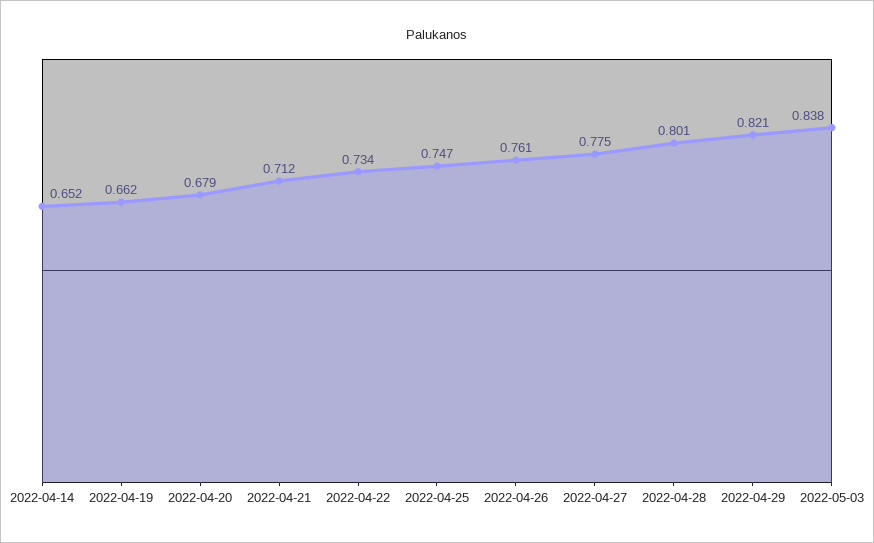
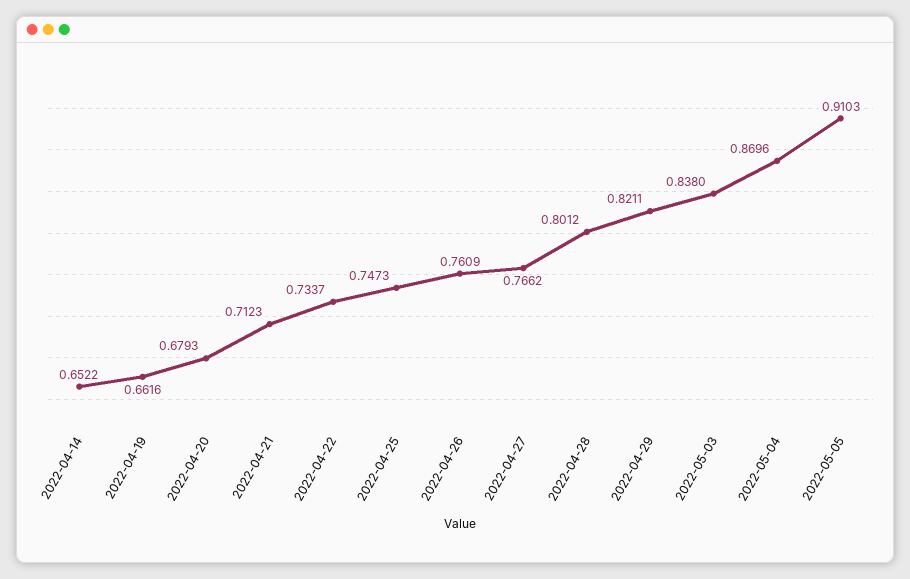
2022-04-27: 0.775 -> 0.7662
2022-05-04: none -> 0.8696
2022-05-05: none -> 0.9103

